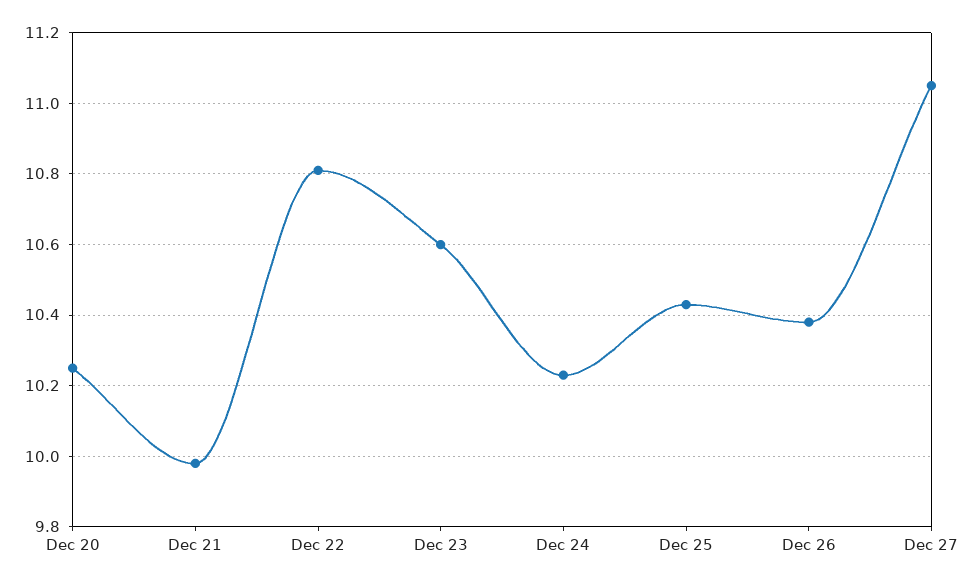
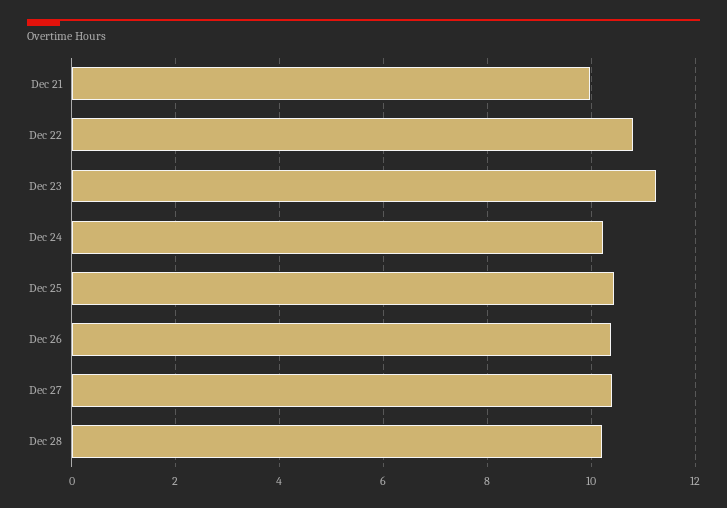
Dec 20: 10.25 -> none
Dec 23: 10.6 -> 11.2
Dec 27: 11.05 -> 10.4
Dec 28: none -> 10.2

